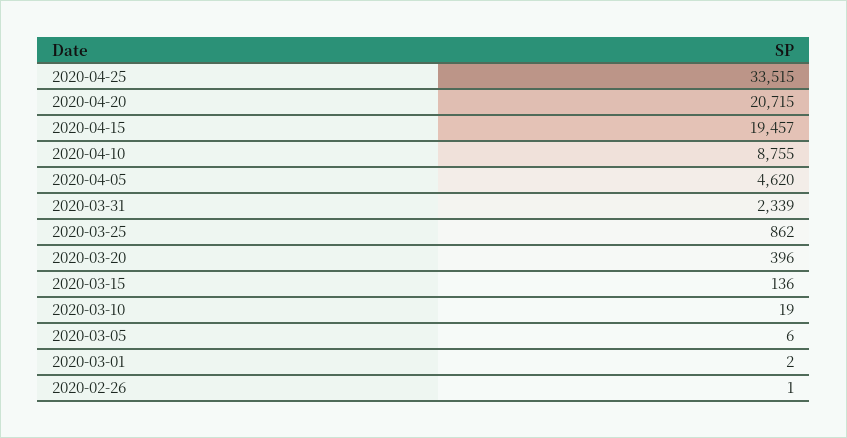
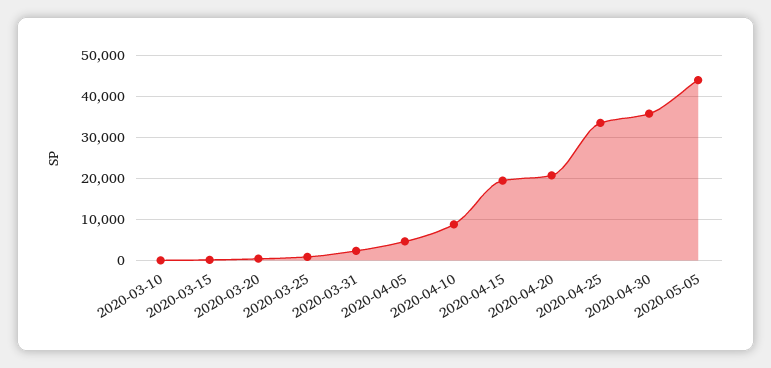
2020-03-05: 6 -> none
2020-03-01: 2 -> none
2020-02-26: 1 -> none
2020-04-30: none -> 36000
2020-05-05: none -> 44000

